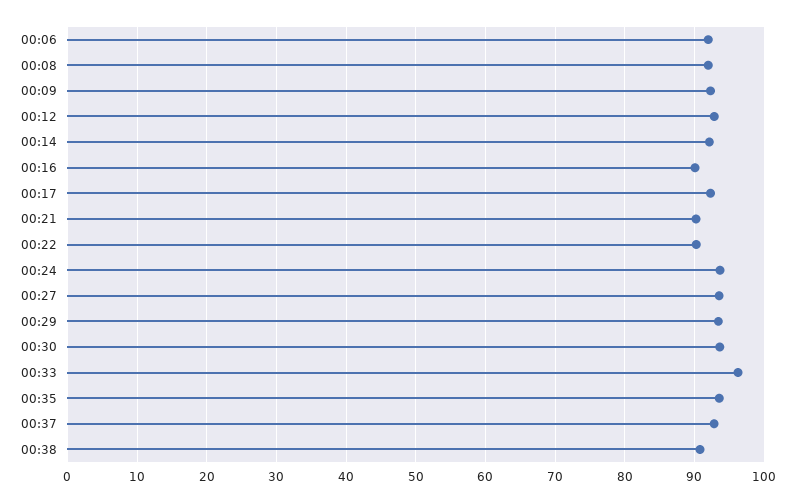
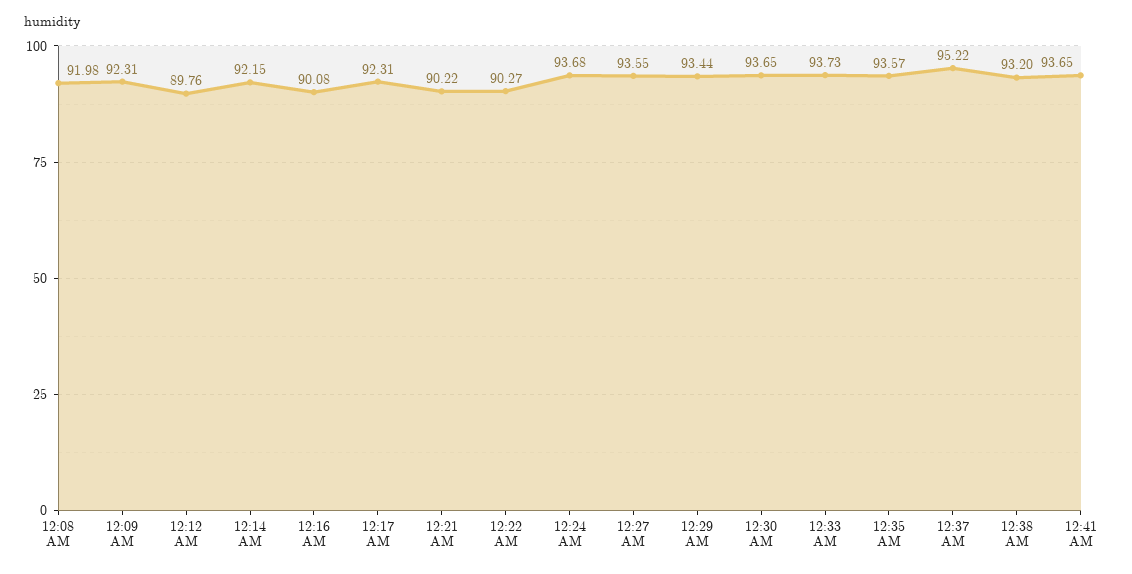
00:06: 92 -> none
00:12: 93 -> 89.76
00:33: 96 -> 93.73
00:37: 93 -> 95.22
00:38: 91 -> 93.2
12:41 AM: none -> 93.65

